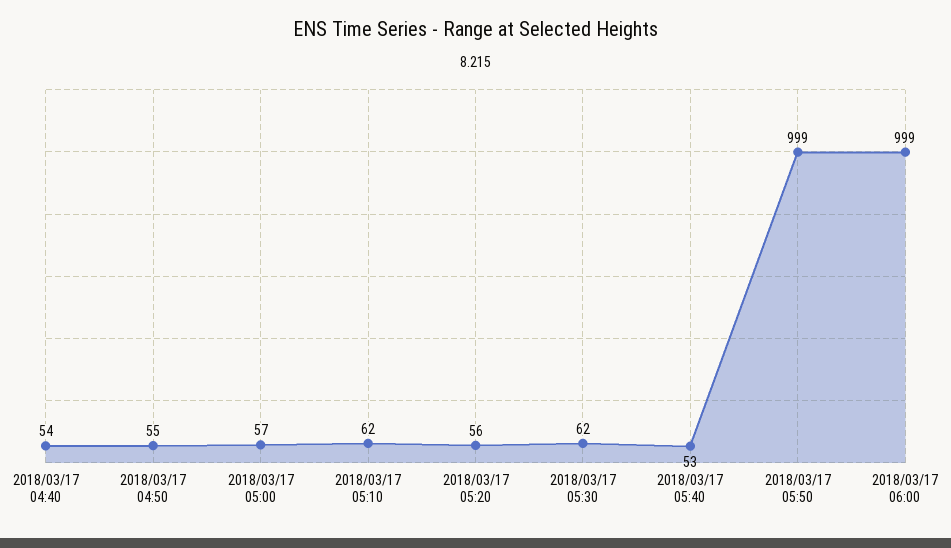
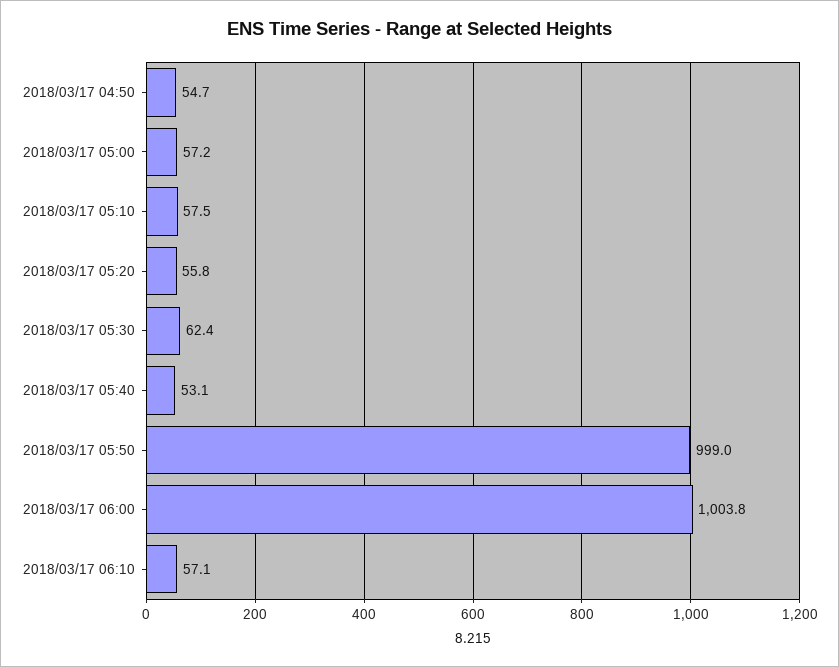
2018/03/17 04:40: 54 -> none
2018/03/17 05:10: 62 -> 57.5
2018/03/17 06:00: 999 -> 1003.8
2018/03/17 06:10: none -> 57.1

